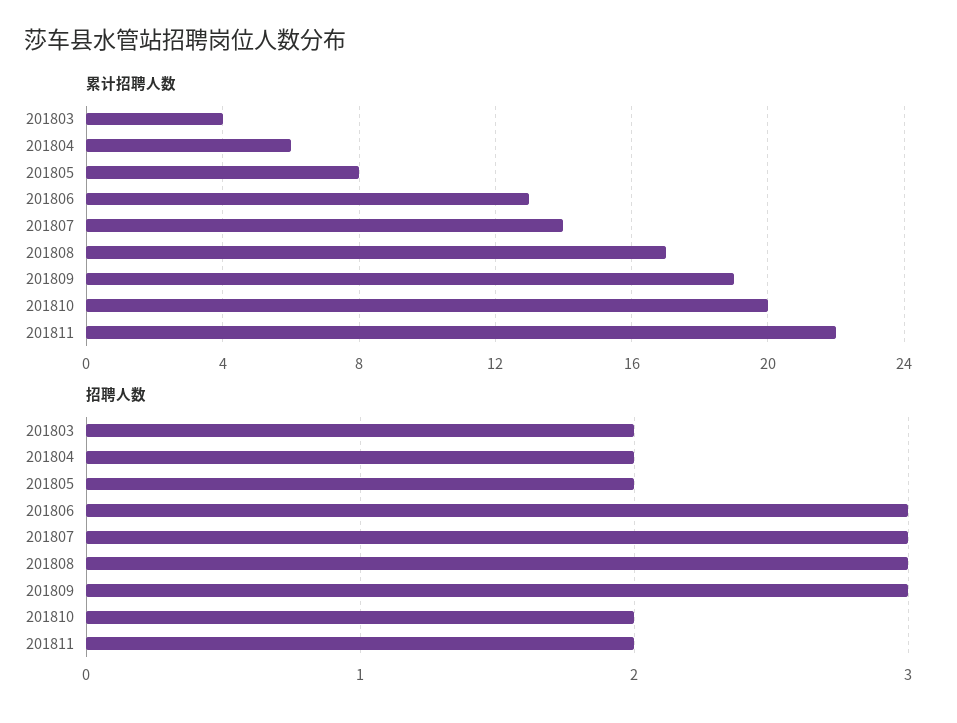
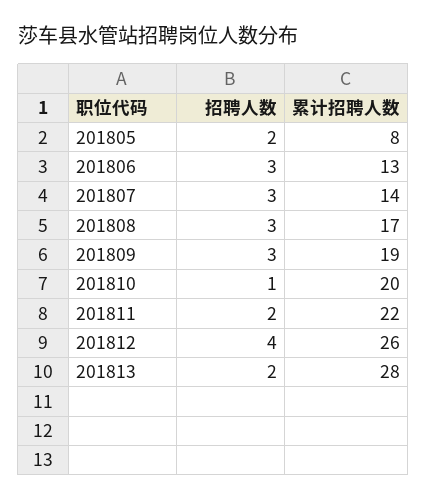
累计招聘人数, 201803: 4 -> none
累计招聘人数, 201804: 6 -> none
招聘人数, 201803: 2 -> none
招聘人数, 201804: 2 -> none
招聘人数, 201810: 2 -> 1
招聘人数, 201812: none -> 4
累计招聘人数, 201812: none -> 26
招聘人数, 201813: none -> 2
累计招聘人数, 201813: none -> 28

